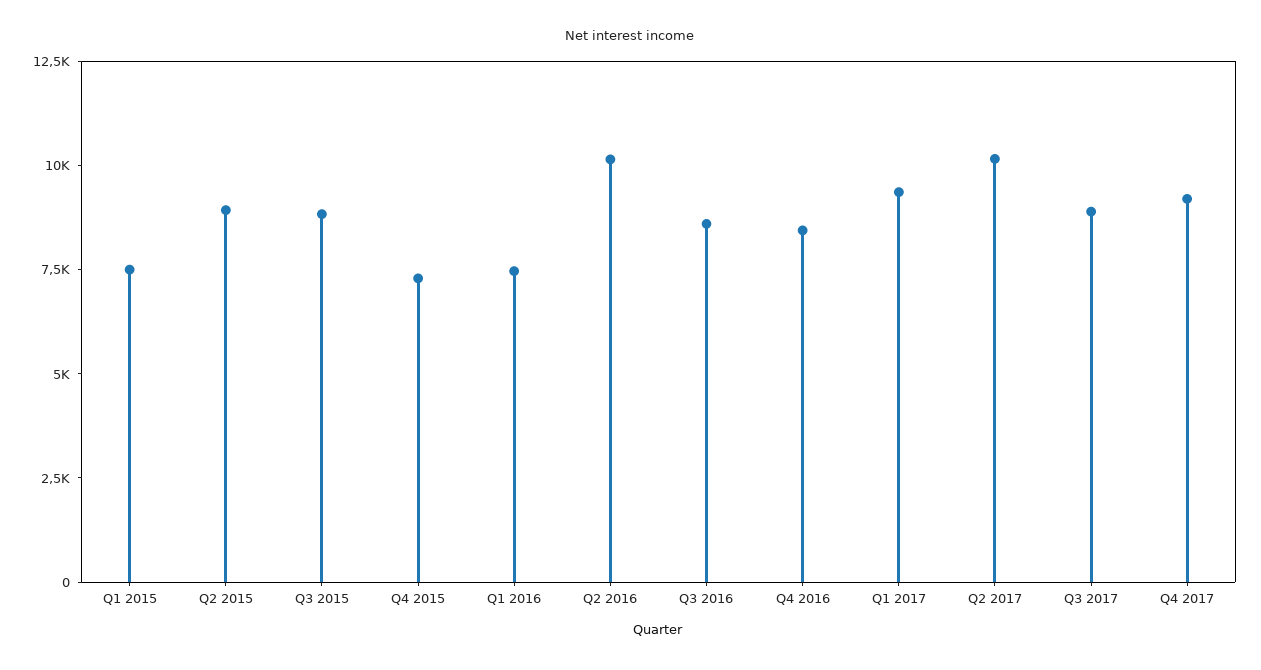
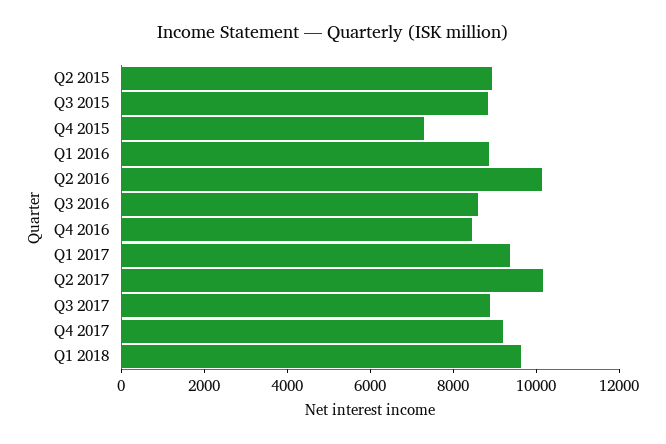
Q1 2015: 7500 -> none
Q1 2016: 7500 -> 9000
Q1 2018: none -> 9500

